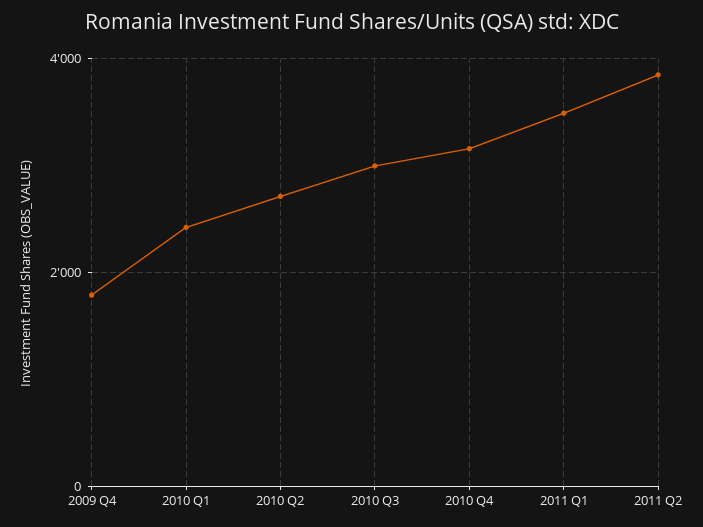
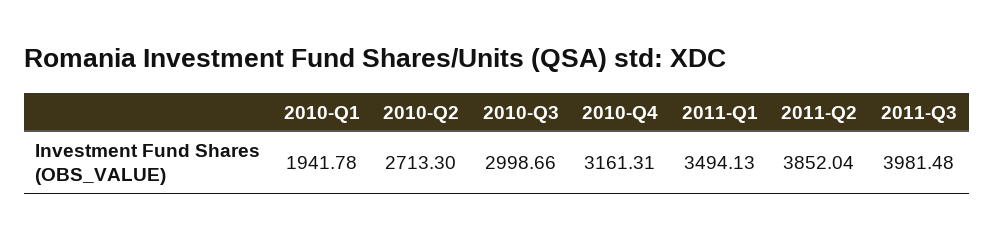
2009 Q4: 1800 -> none
2010 Q1: 2400 -> 1941.78
2011-Q3: none -> 3981.48

